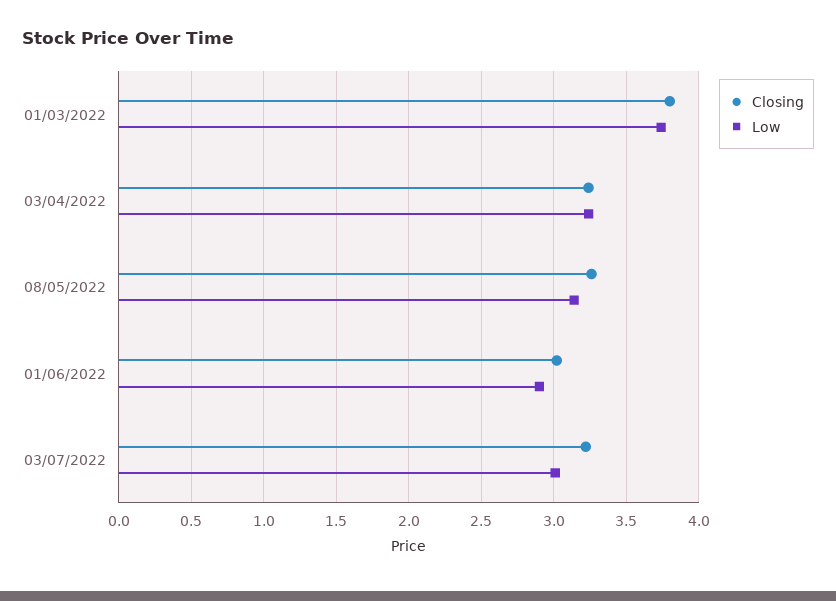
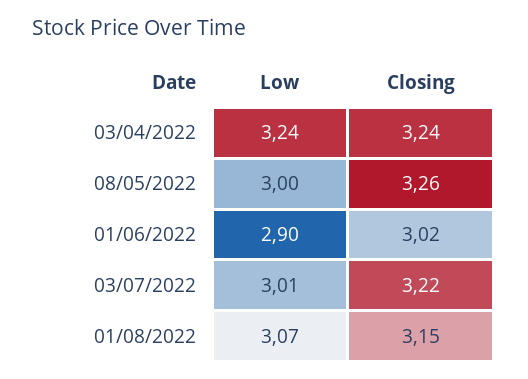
Closing, 01/03/2022: 3.8 -> none
Low, 01/03/2022: 3.75 -> none
Low, 08/05/2022: 3.15 -> 3
Low, 01/08/2022: none -> 3.07
Closing, 01/08/2022: none -> 3.15

